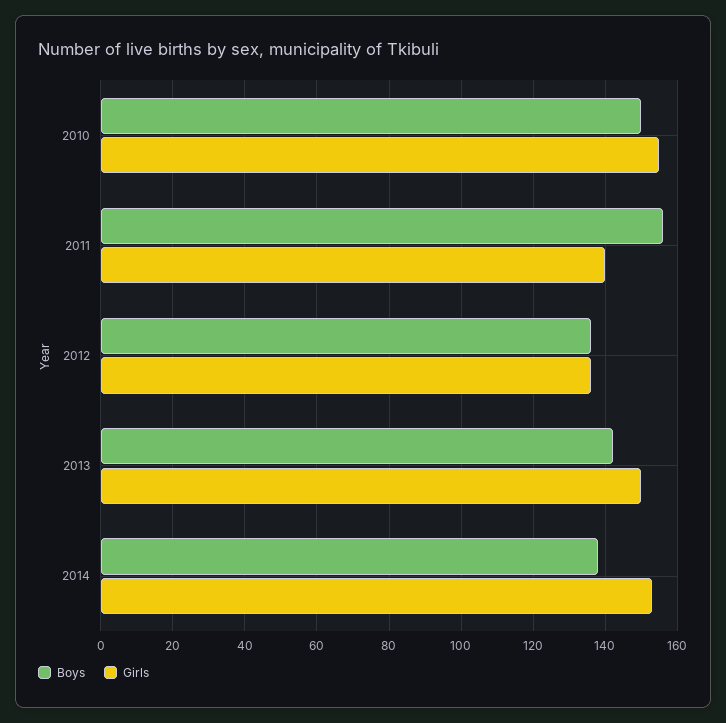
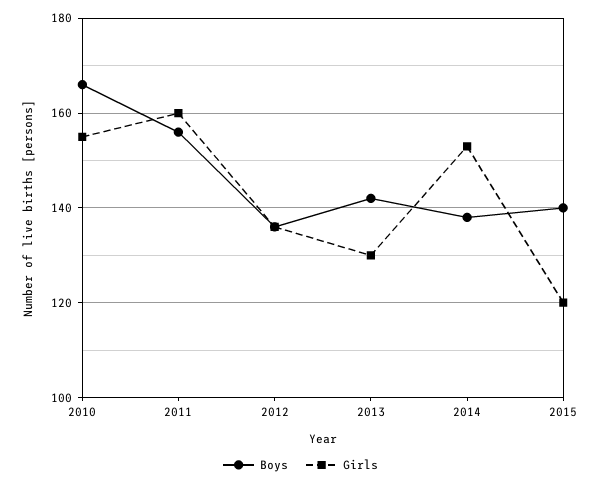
Boys, 2010: 150 -> 165
Girls, 2011: 140 -> 160
Girls, 2013: 150 -> 130
Boys, 2015: none -> 140
Girls, 2015: none -> 120

